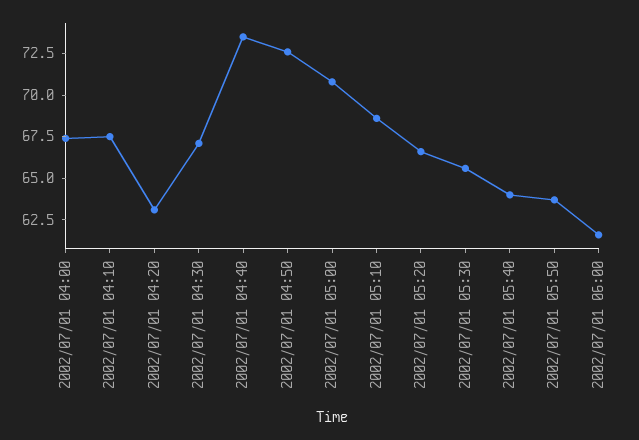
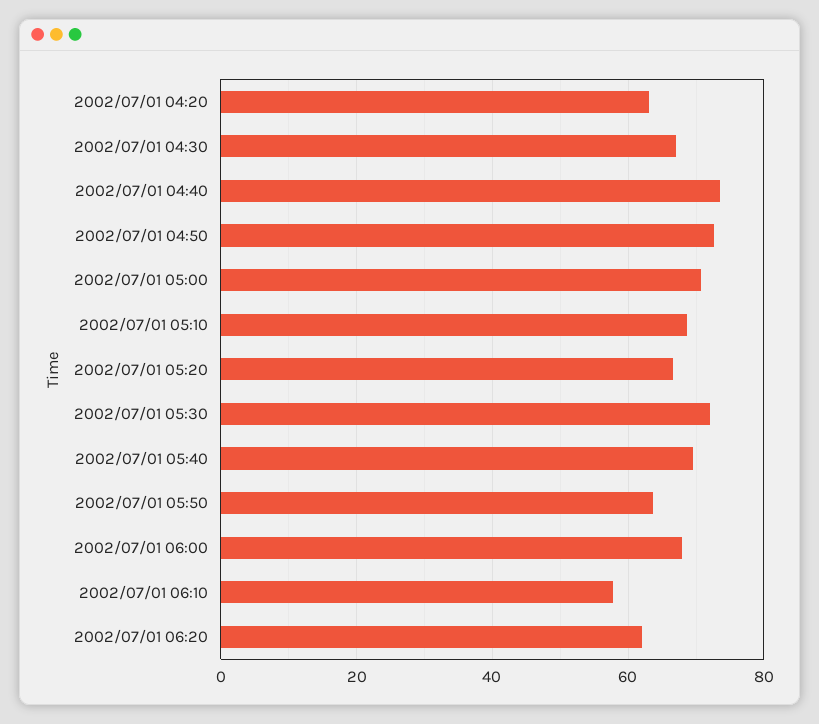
2002/07/01 04:00: 67.5 -> none
2002/07/01 04:10: 67.5 -> none
2002/07/01 05:30: 65.5 -> 72
2002/07/01 05:40: 64 -> 70
2002/07/01 06:00: 61.5 -> 68
2002/07/01 06:10: none -> 58
2002/07/01 06:20: none -> 62

